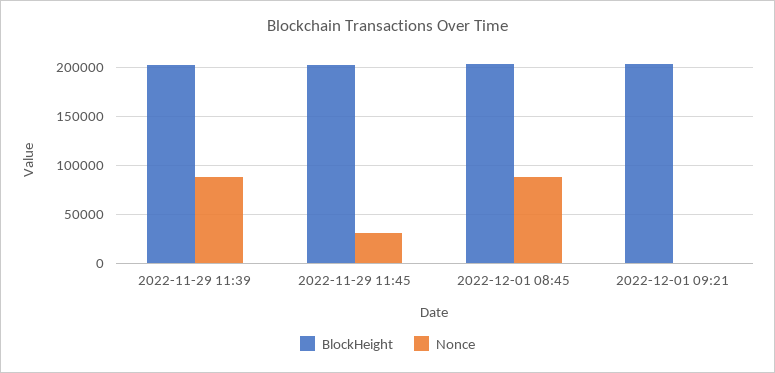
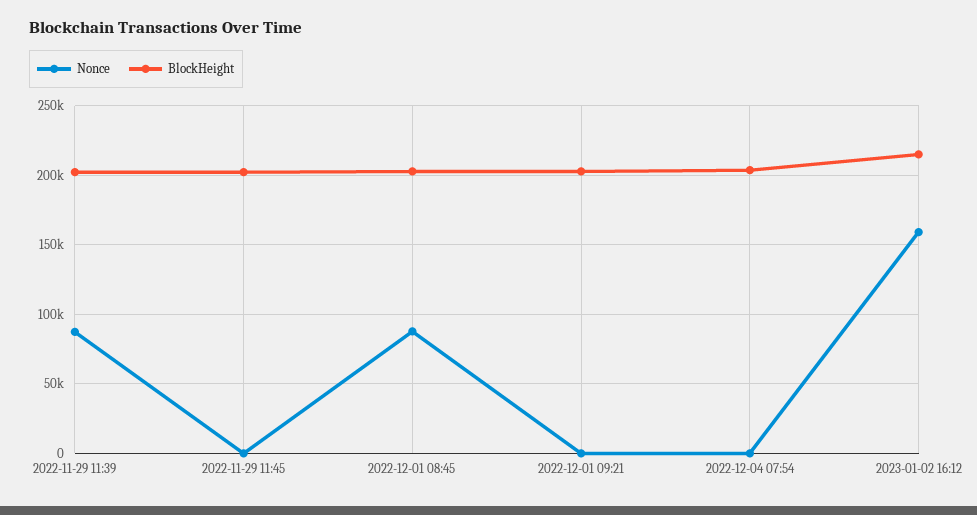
Nonce, 2022-11-29 11:45: 30000 -> 0
Nonce, 2022-12-04 07:54: none -> 0
BlockHeight, 2022-12-04 07:54: none -> 205000
Nonce, 2023-01-02 16:12: none -> 160000
BlockHeight, 2023-01-02 16:12: none -> 215000

